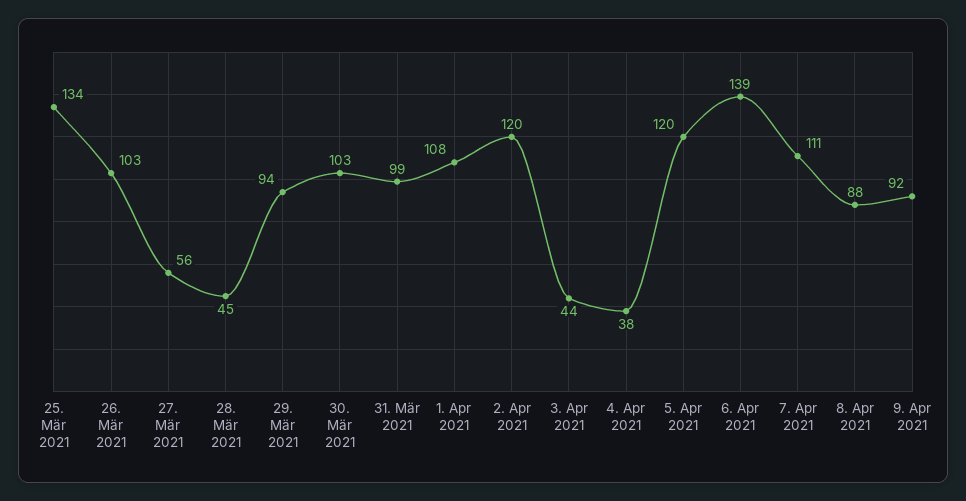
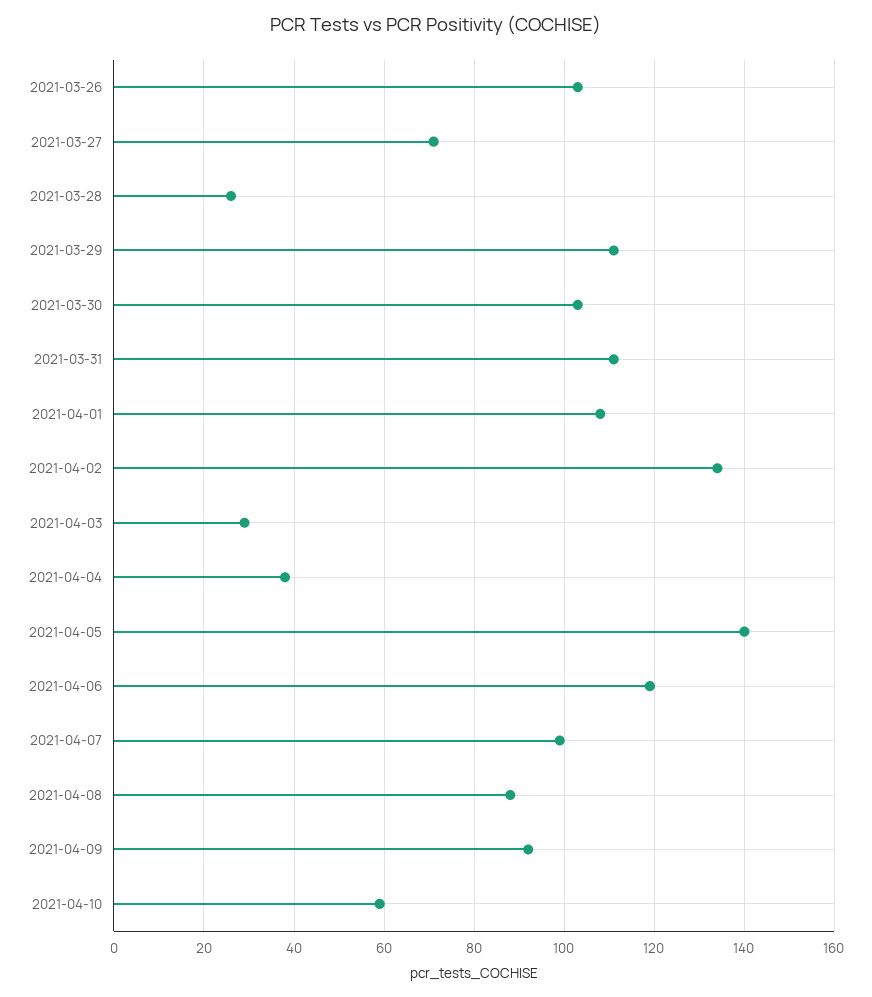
25. Mär 2021: 134 -> none
27. Mär 2021: 56 -> 70
28. Mär 2021: 45 -> 25
29. Mär 2021: 94 -> 110
31. Mär 2021: 99 -> 110
2. Apr 2021: 120 -> 135
3. Apr 2021: 44 -> 30
5. Apr 2021: 120 -> 140
6. Apr 2021: 139 -> 120
7. Apr 2021: 111 -> 100
2021-04-10: none -> 60

